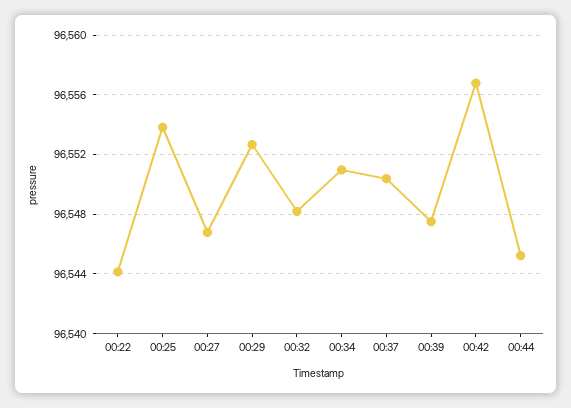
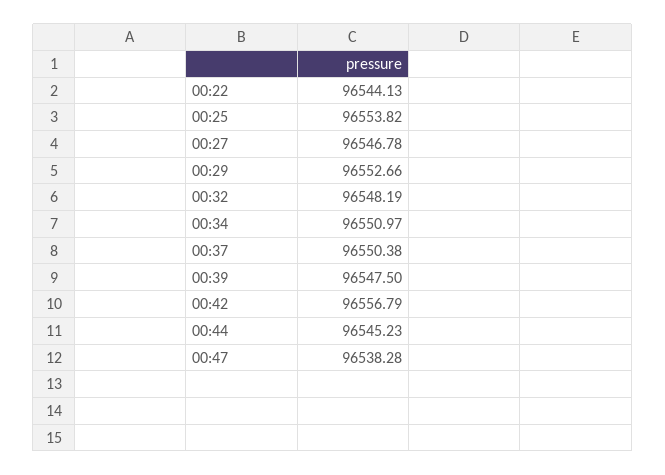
00:47: none -> 96538.28

